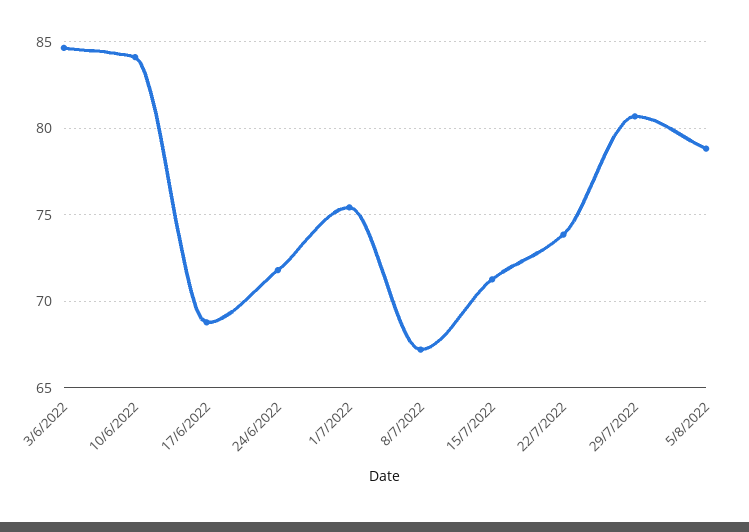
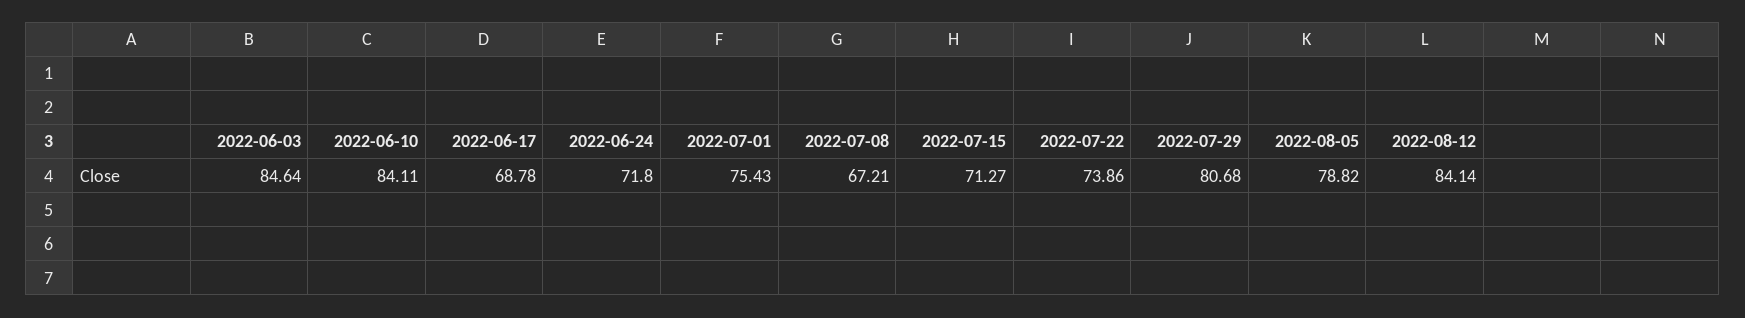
2022-08-12: none -> 84.14

